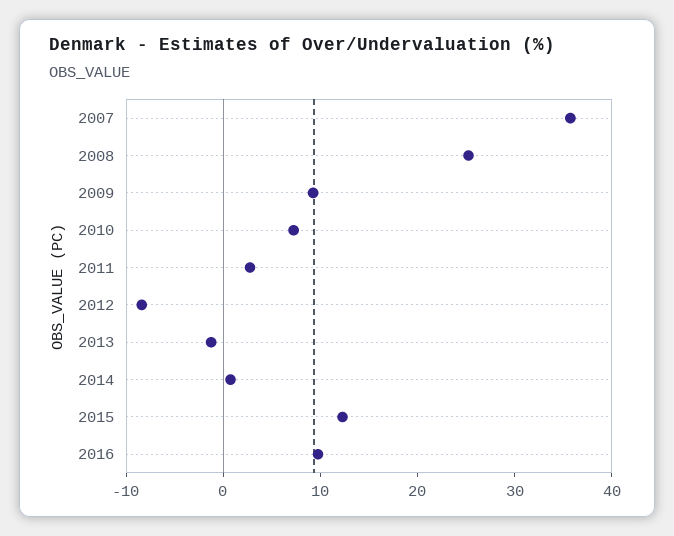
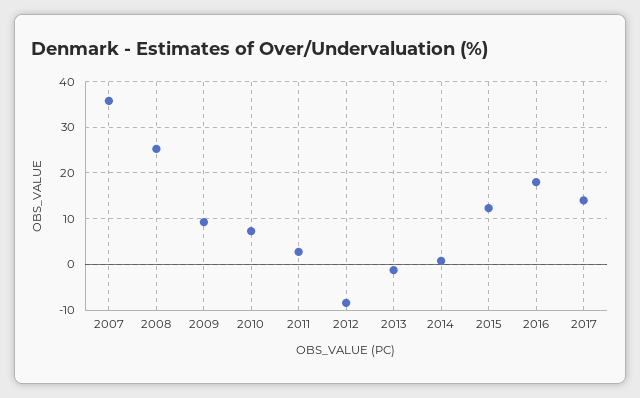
2016: 10 -> 18
2017: none -> 14

